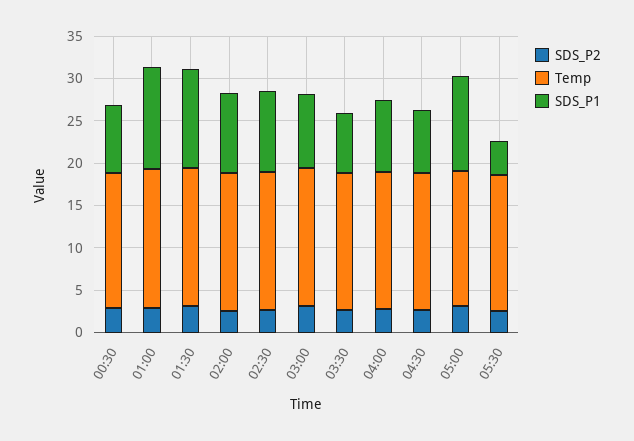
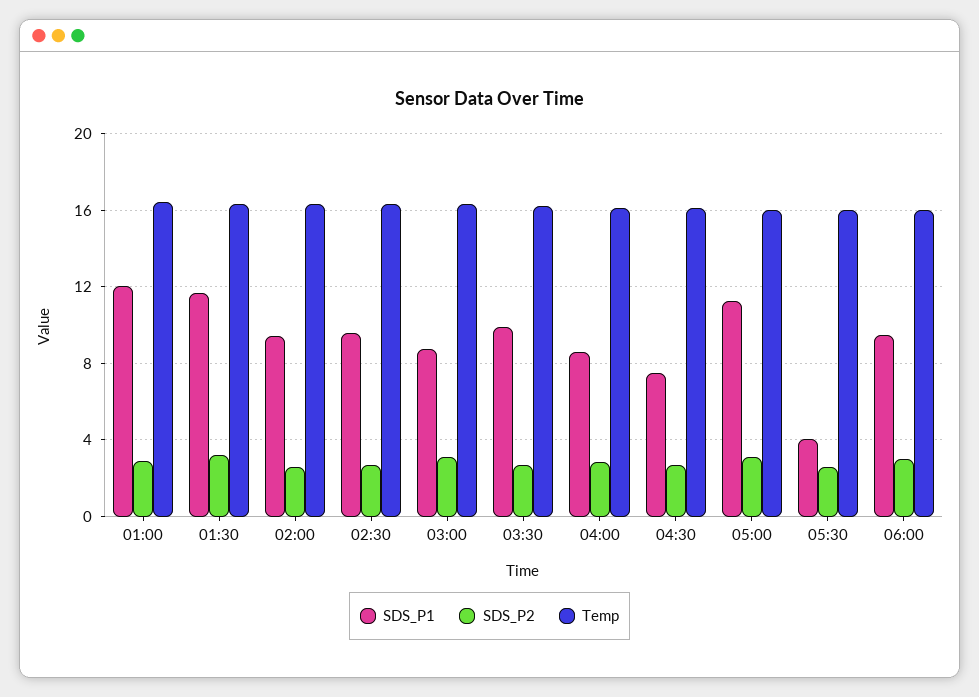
SDS_P2, 00:30: 3 -> none
Temp, 00:30: 16 -> none
SDS_P1, 00:30: 8 -> none
SDS_P1, 03:30: 7 -> 10
SDS_P1, 06:00: none -> 9.5
SDS_P2, 06:00: none -> 3
Temp, 06:00: none -> 16

